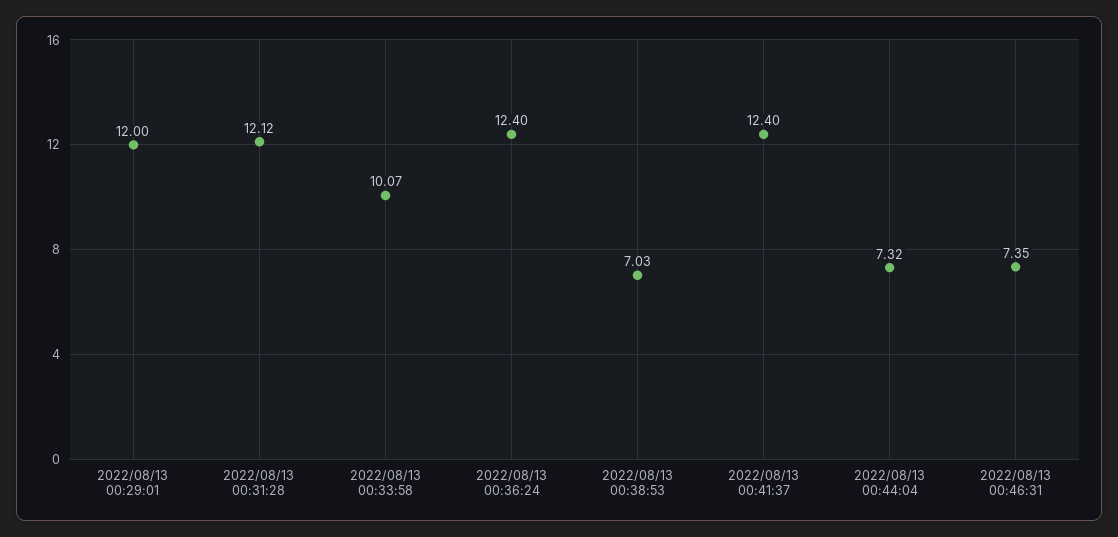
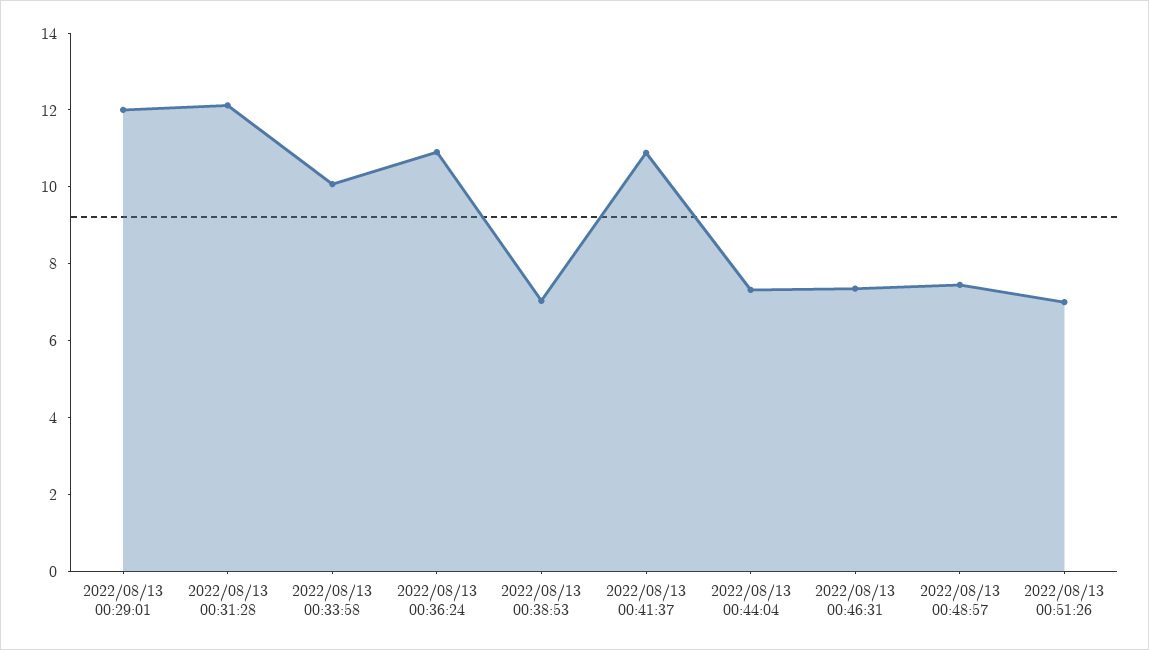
2022/08/13 00:36:24: 12.4 -> 11
2022/08/13 00:41:37: 12.4 -> 11
2022/08/13 00:48:57: none -> 7.5
2022/08/13 00:51:26: none -> 7

